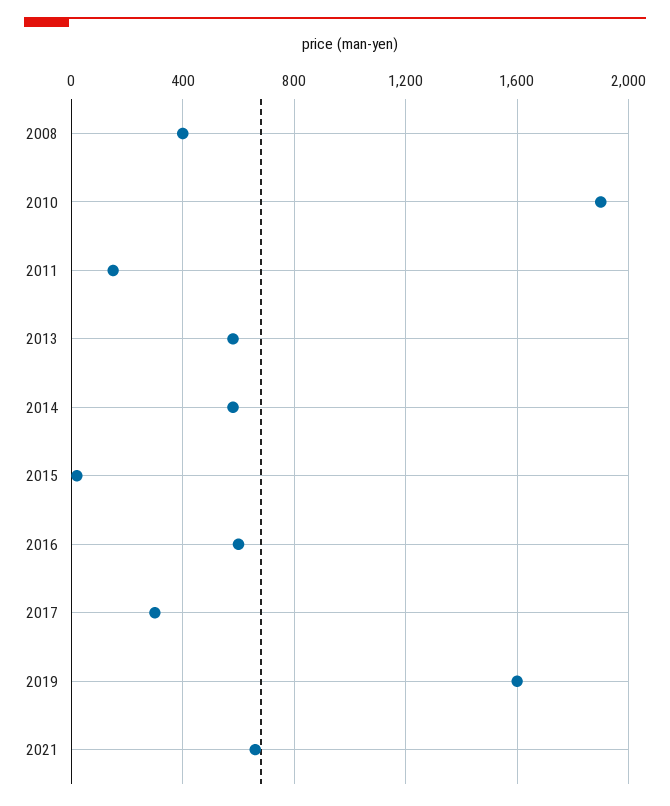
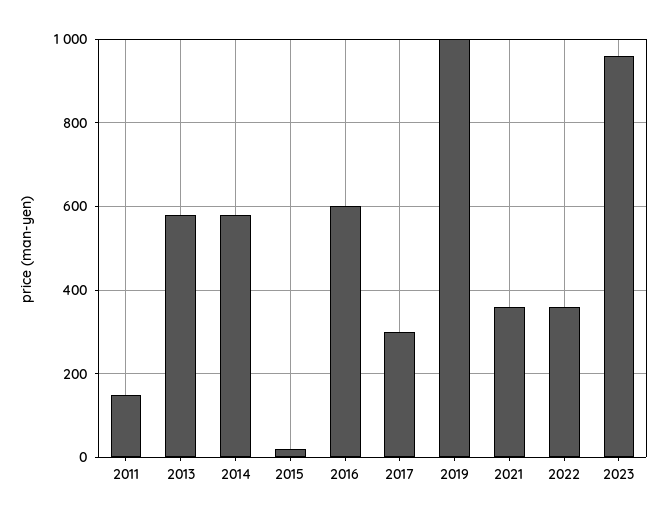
2008: 400 -> none
2010: 1900 -> none
2019: 1600 -> 1000
2021: 650 -> 360
2022: none -> 360
2023: none -> 960

